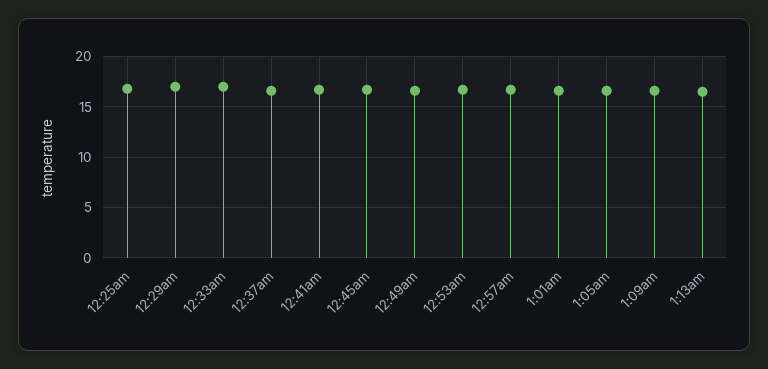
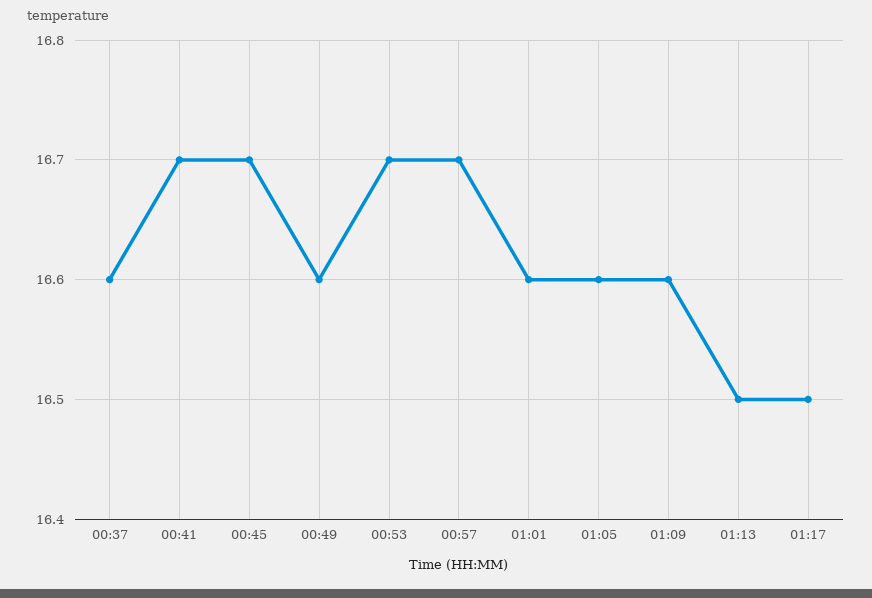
12:25am: 17 -> none
12:29am: 17 -> none
12:33am: 17 -> none
01:17: none -> 16.5

